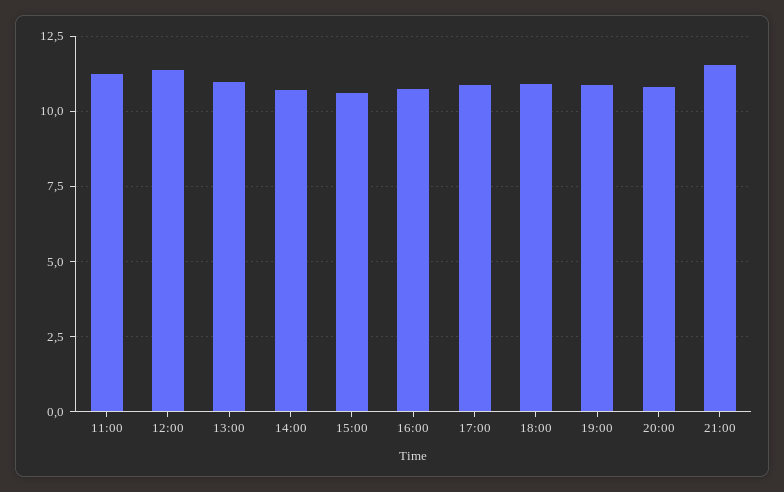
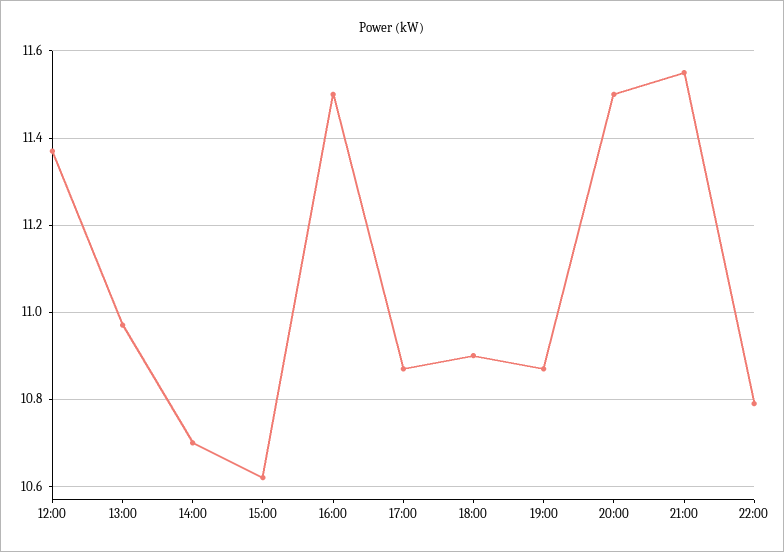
11:00: 11.25 -> none
16:00: 10.75 -> 11.5
20:00: 10.75 -> 11.5
22:00: none -> 10.8

